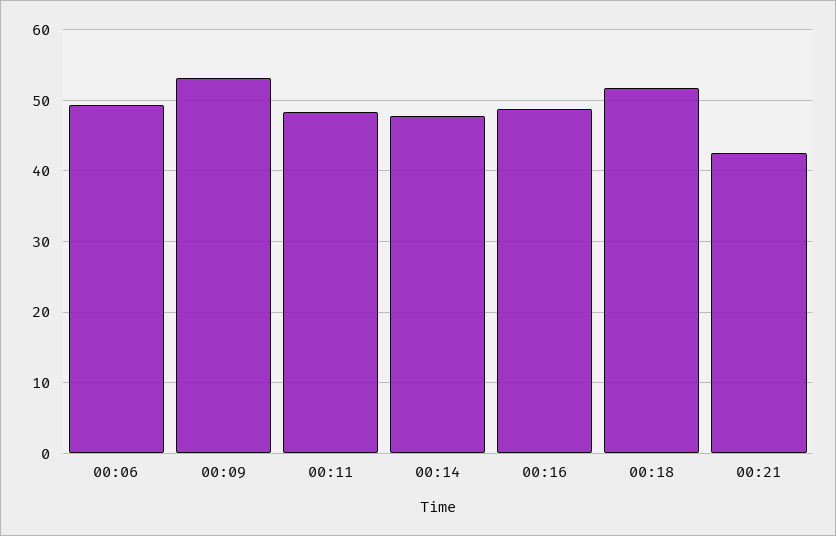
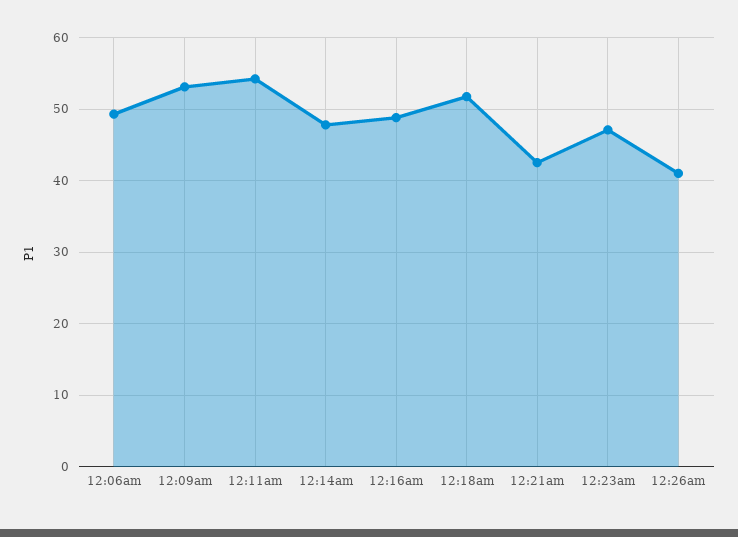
00:11: 48 -> 54
12:23am: none -> 47
12:26am: none -> 41

